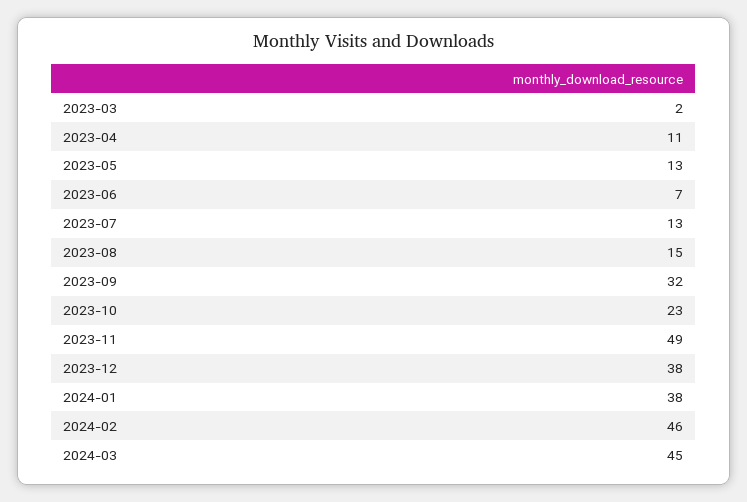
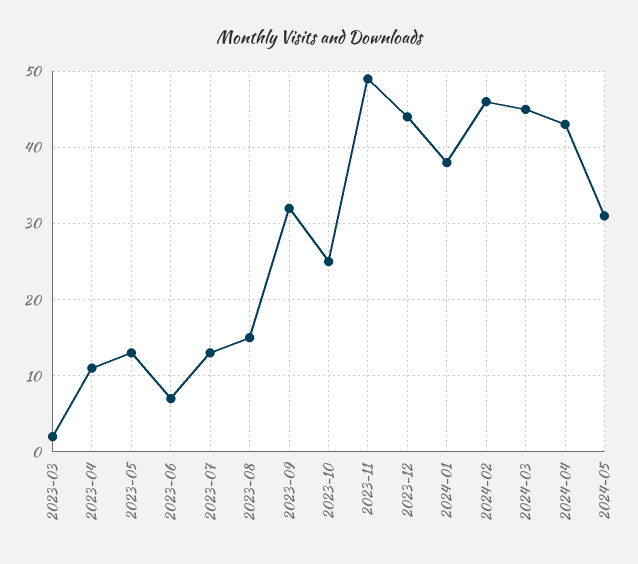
2023-10: 23 -> 25
2023-12: 38 -> 44
2024-04: none -> 43
2024-05: none -> 31

